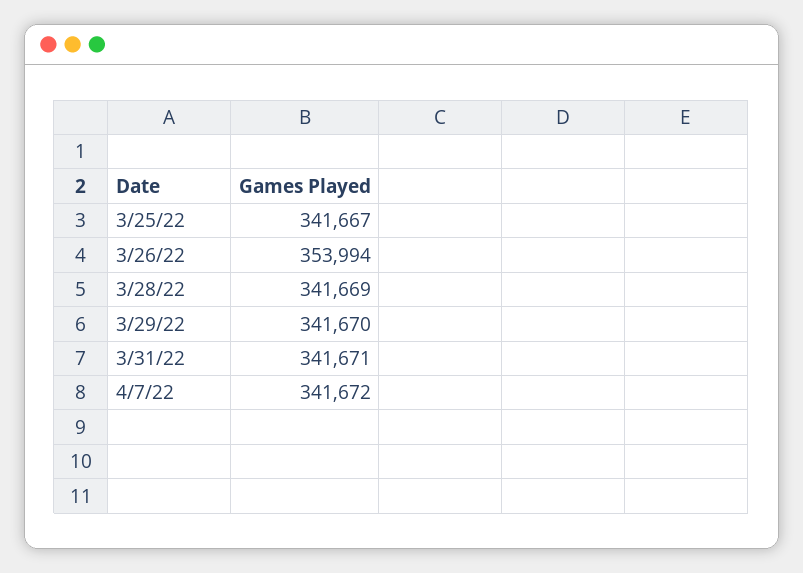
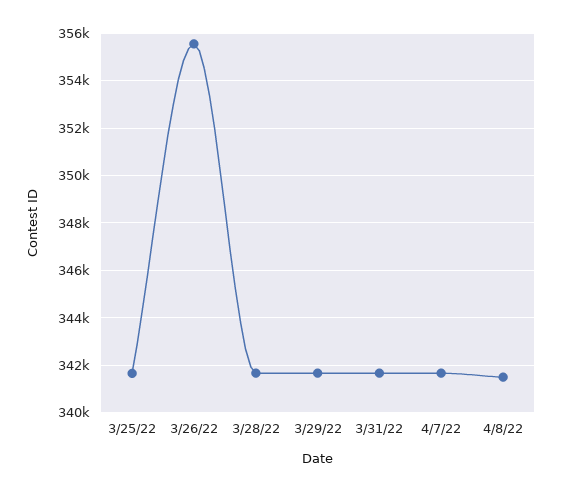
3/26/22: 353994 -> 355500
4/8/22: none -> 341500

